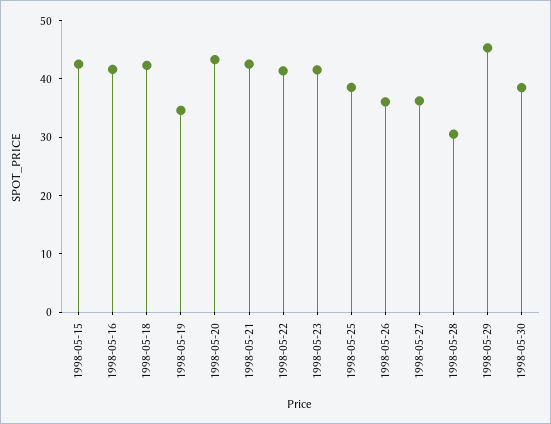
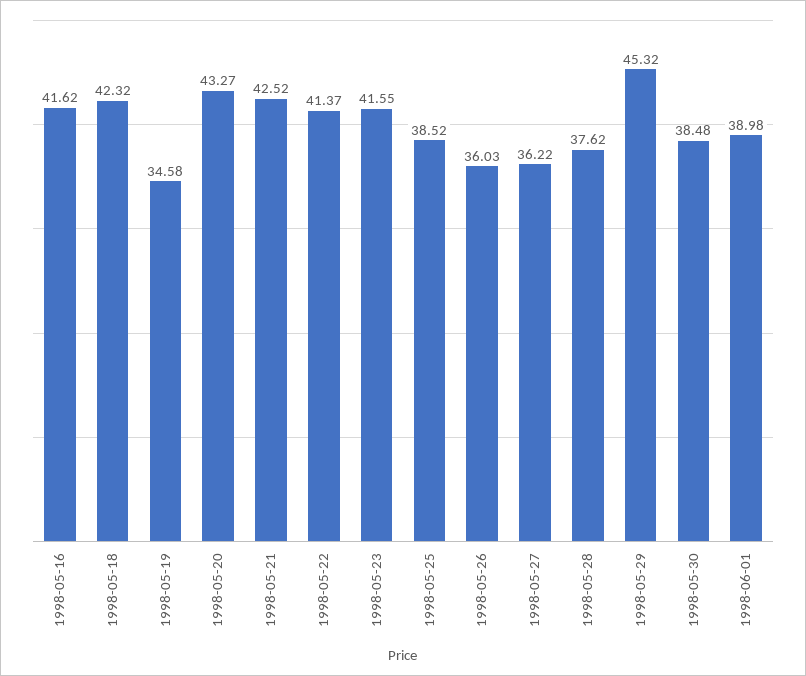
1998-05-15: 42 -> none
1998-05-28: 30 -> 37.62
1998-06-01: none -> 38.98

